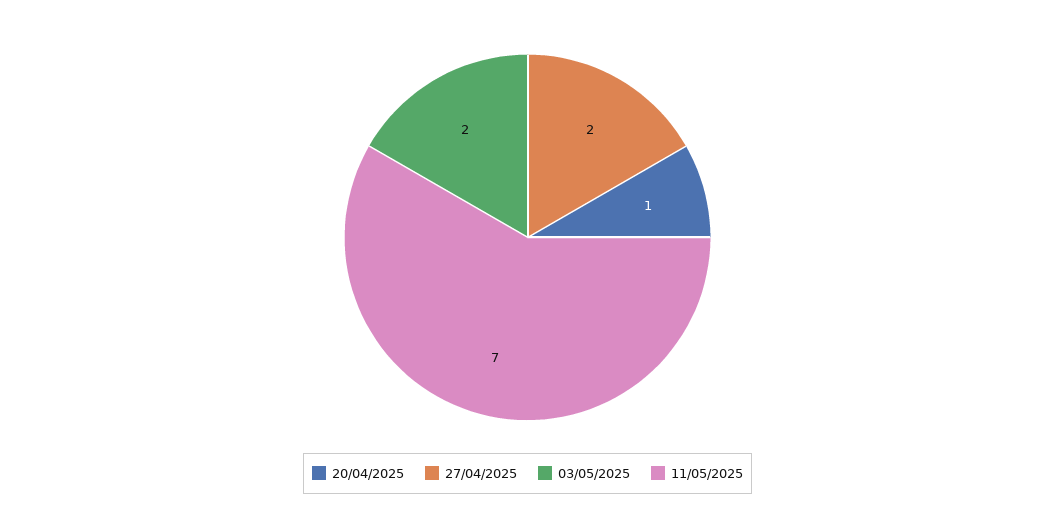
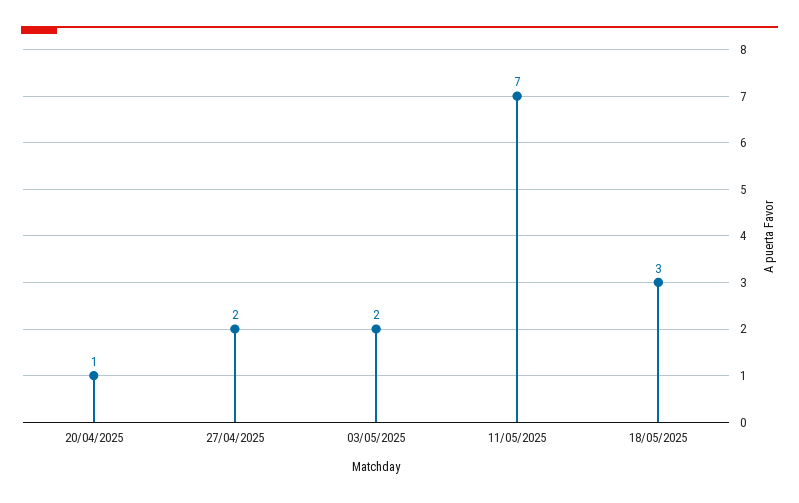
18/05/2025: none -> 3

